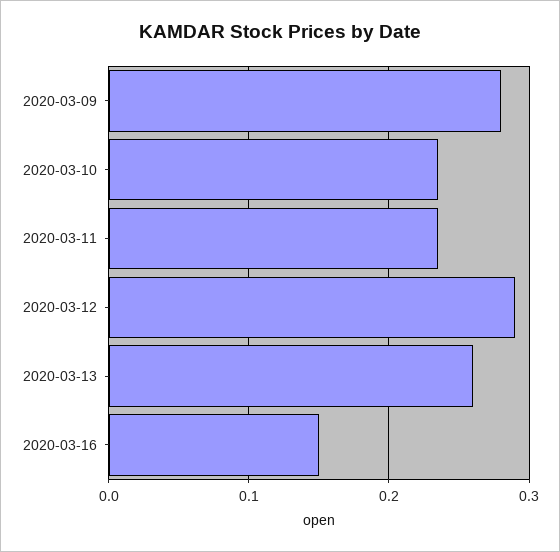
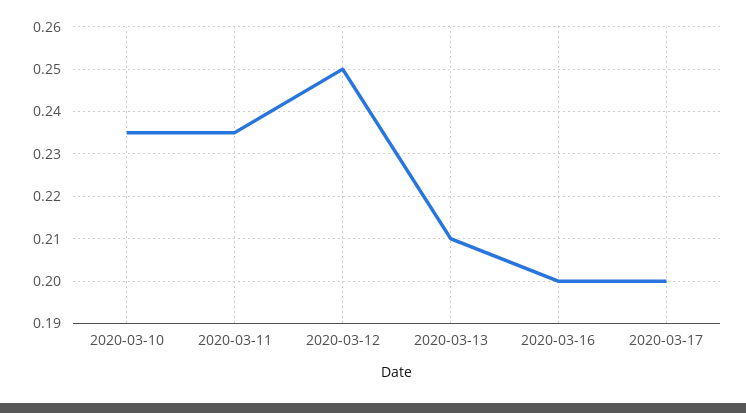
2020-03-09: 0.28 -> none
2020-03-12: 0.29 -> 0.25
2020-03-13: 0.26 -> 0.21
2020-03-16: 0.15 -> 0.2
2020-03-17: none -> 0.2

